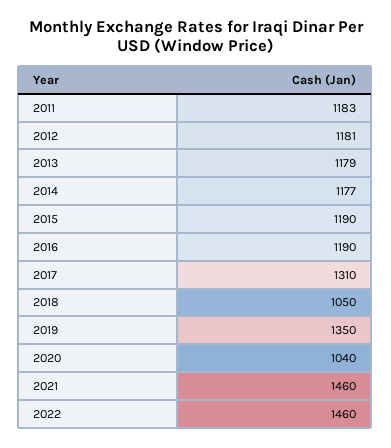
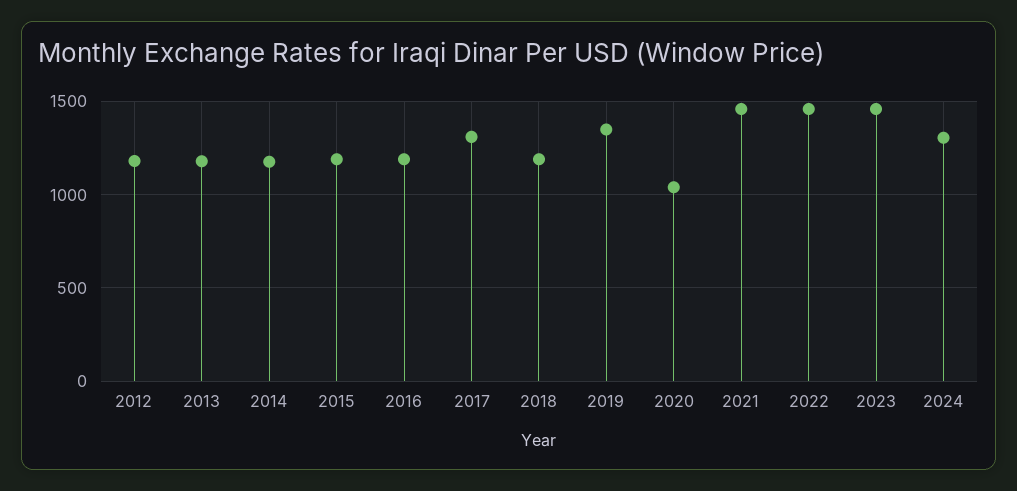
2011: 1183 -> none
2018: 1050 -> 1200
2023: none -> 1450
2024: none -> 1300

